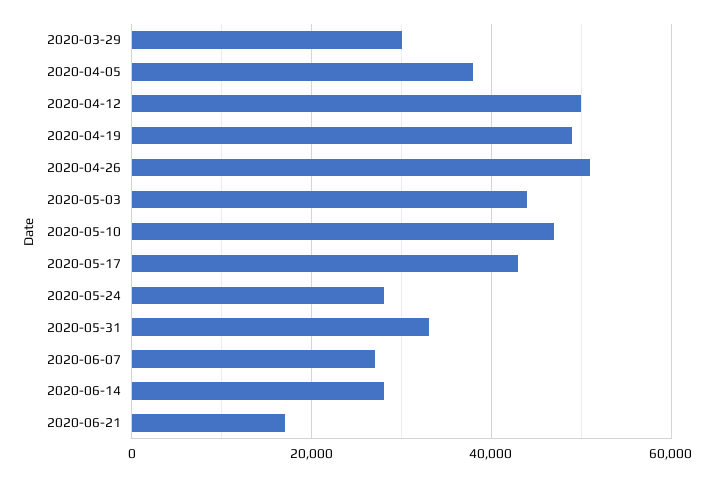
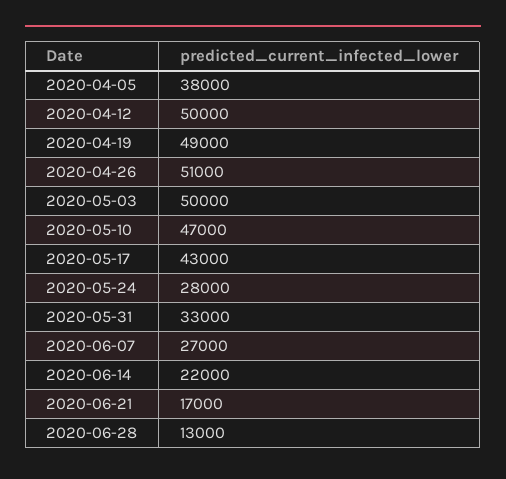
2020-03-29: 30000 -> none
2020-05-03: 44000 -> 50000
2020-06-14: 28000 -> 22000
2020-06-28: none -> 13000

